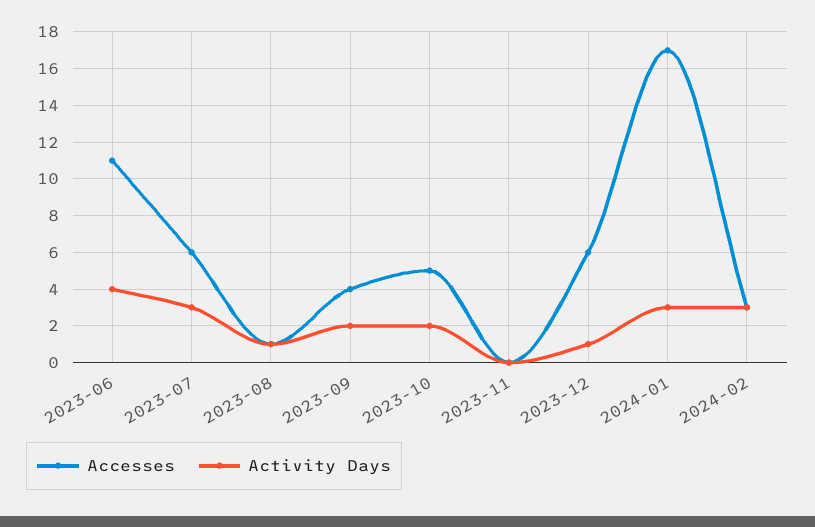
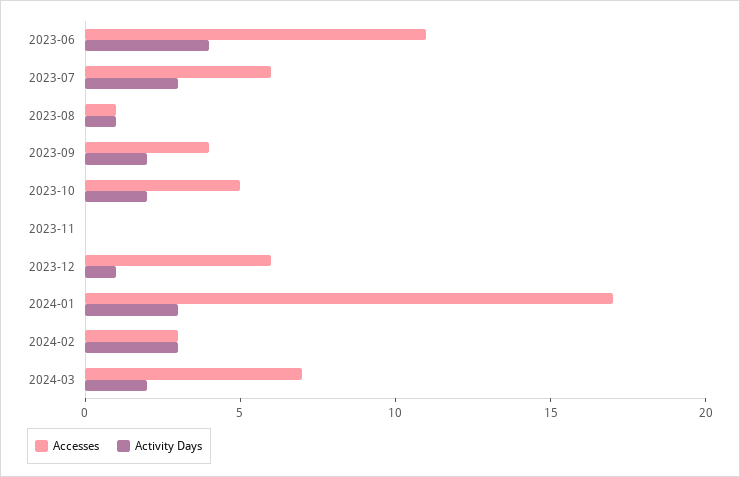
Accesses, 2024-03: none -> 7
Activity Days, 2024-03: none -> 2

